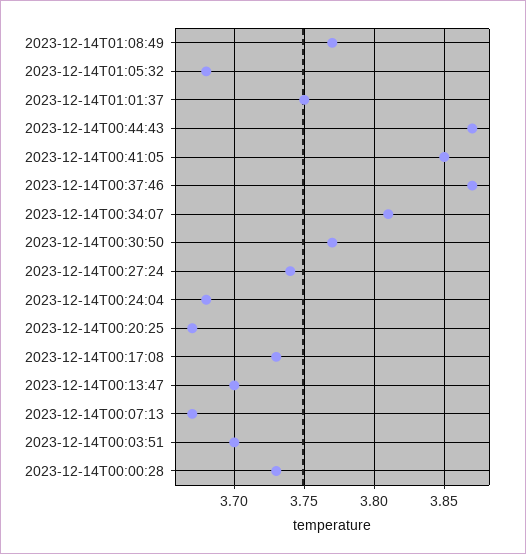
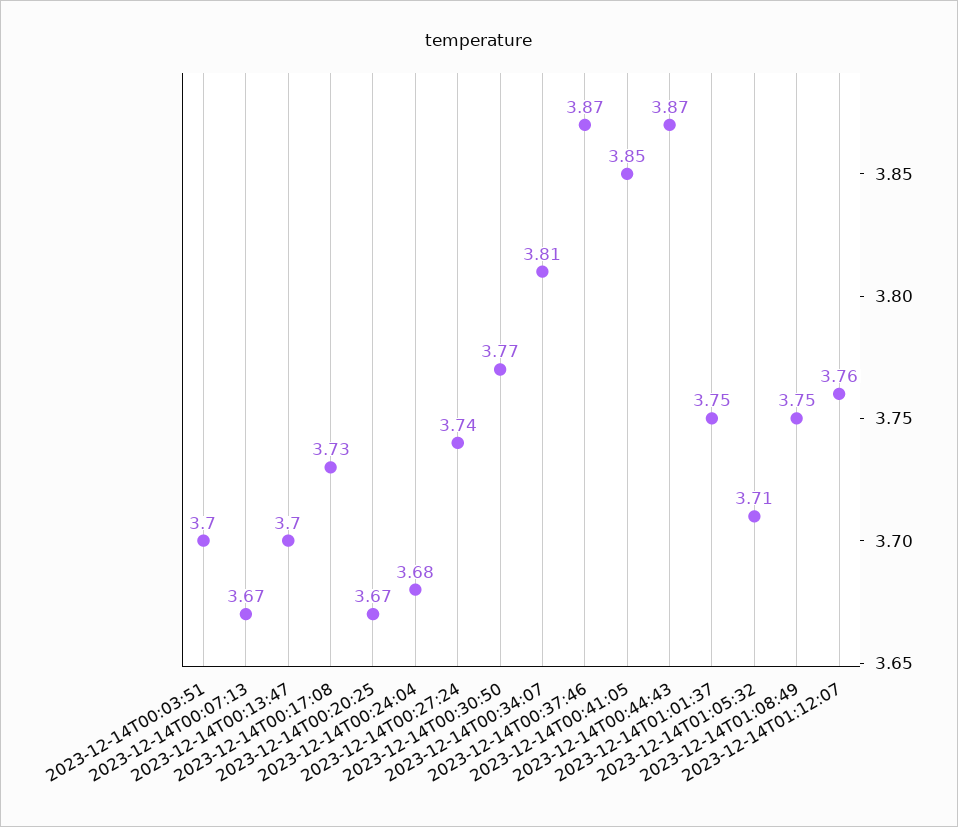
2023-12-14T01:08:49: 3.77 -> 3.75
2023-12-14T01:05:32: 3.68 -> 3.71
2023-12-14T00:00:28: 3.73 -> none
2023-12-14T01:12:07: none -> 3.76

